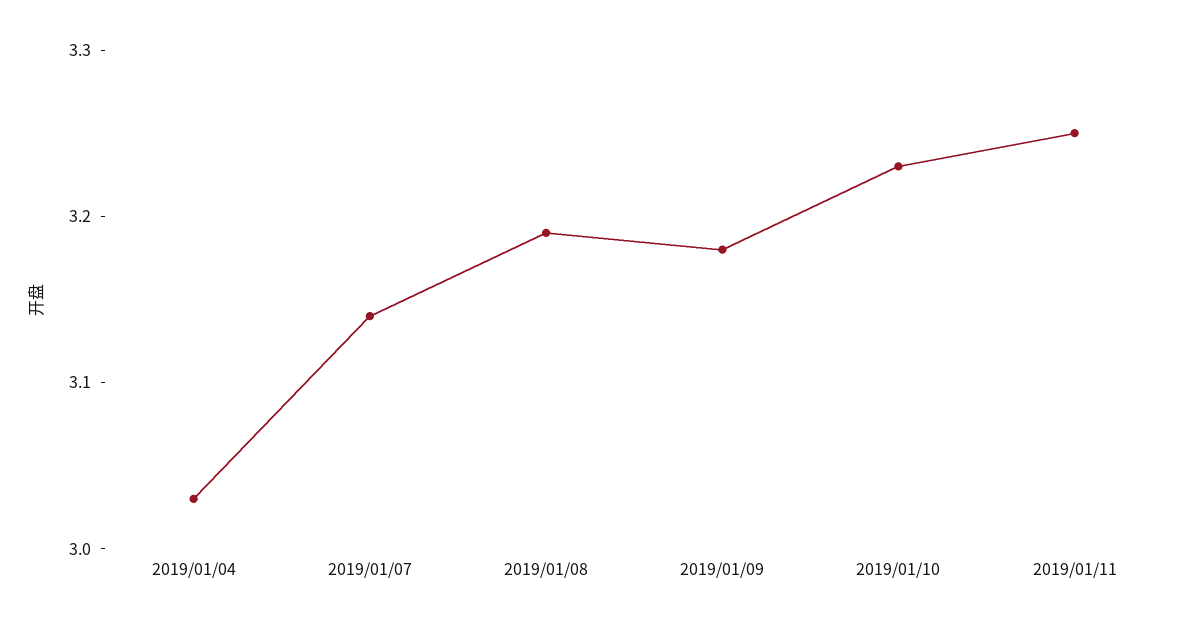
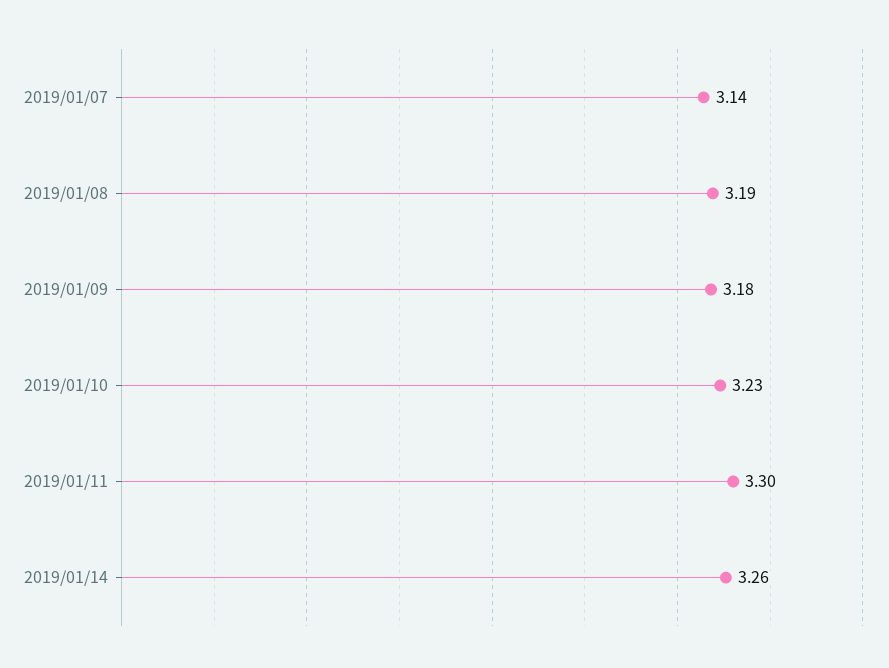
2019/01/04: 3.03 -> none
2019/01/11: 3.25 -> 3.3
2019/01/14: none -> 3.26

